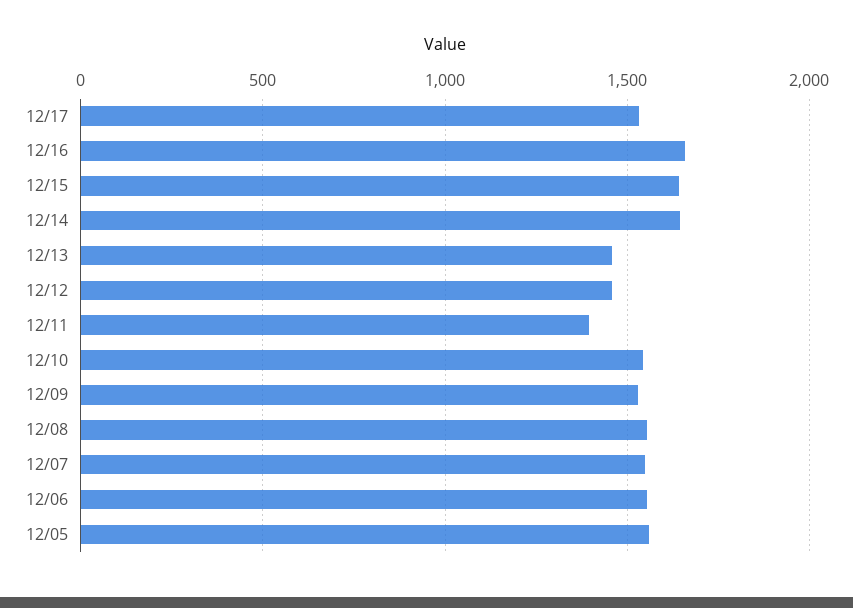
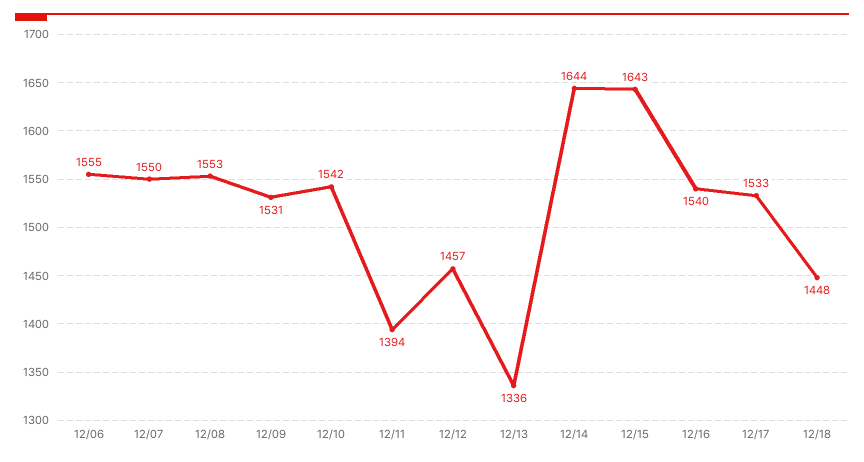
12/16: 1650 -> 1540
12/13: 1450 -> 1336
12/05: 1550 -> none
12/18: none -> 1448

